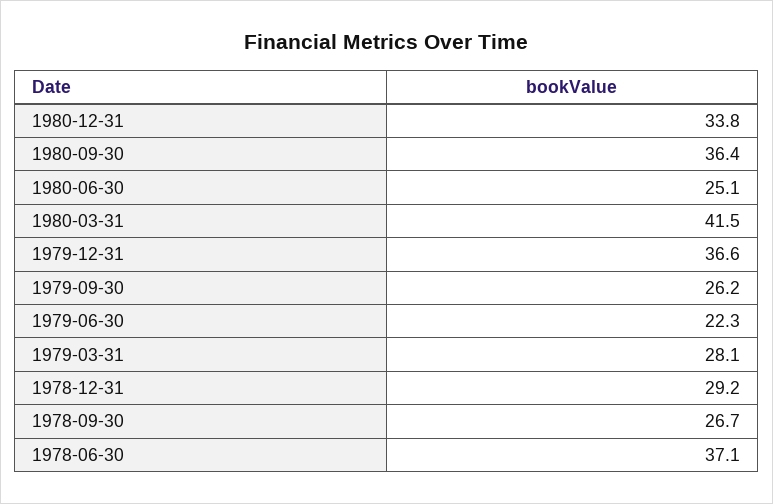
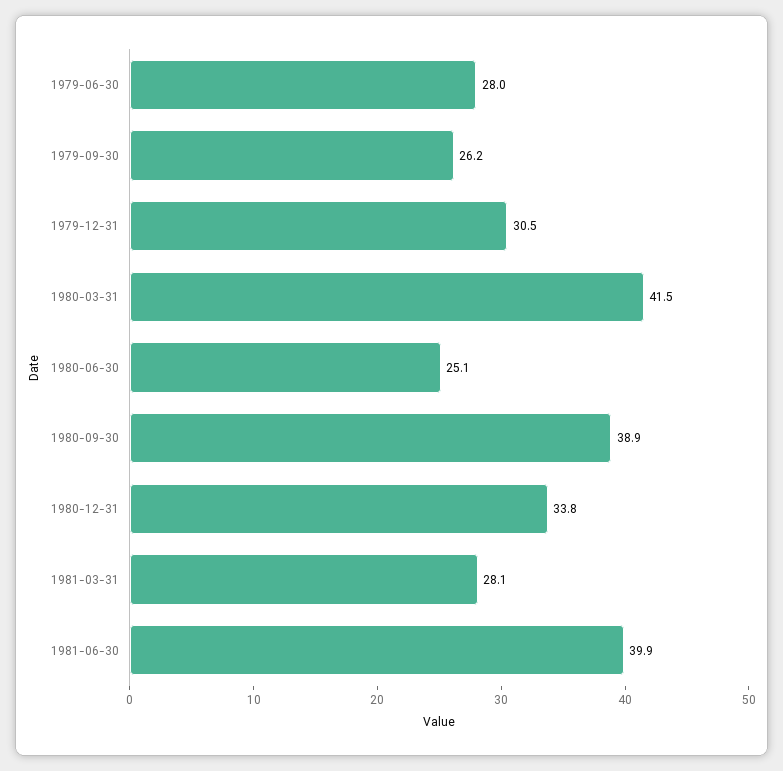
1980-09-30: 36.4 -> 38.9
1979-12-31: 36.6 -> 30.5
1979-06-30: 22.3 -> 28
1979-03-31: 28.1 -> none
1978-12-31: 29.2 -> none
1978-09-30: 26.7 -> none
1978-06-30: 37.1 -> none
1981-03-31: none -> 28.1
1981-06-30: none -> 39.9

